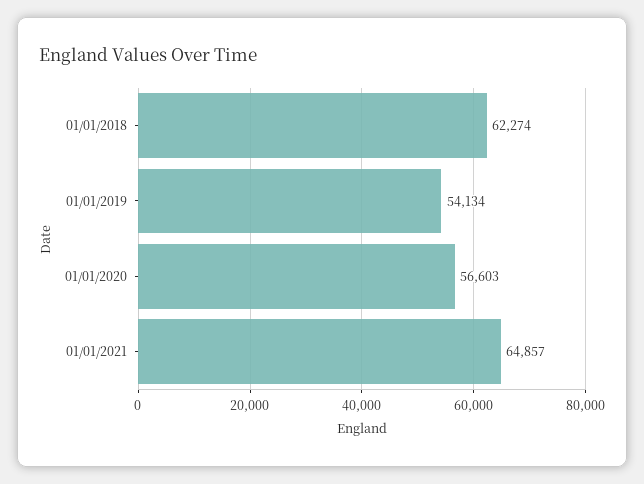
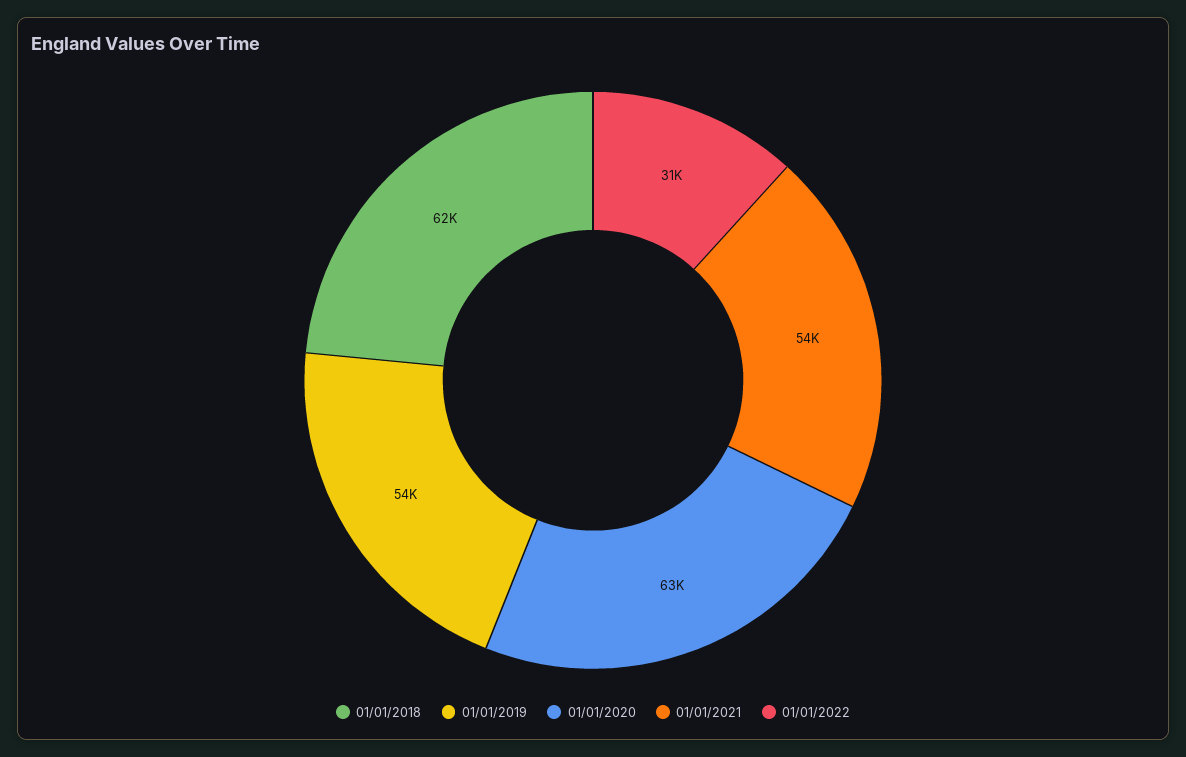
01/01/2020: 56603 -> 63000
01/01/2021: 64857 -> 54000
01/01/2022: none -> 31000

